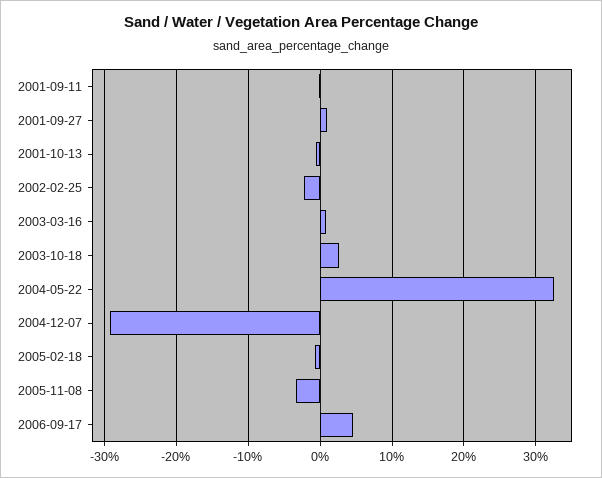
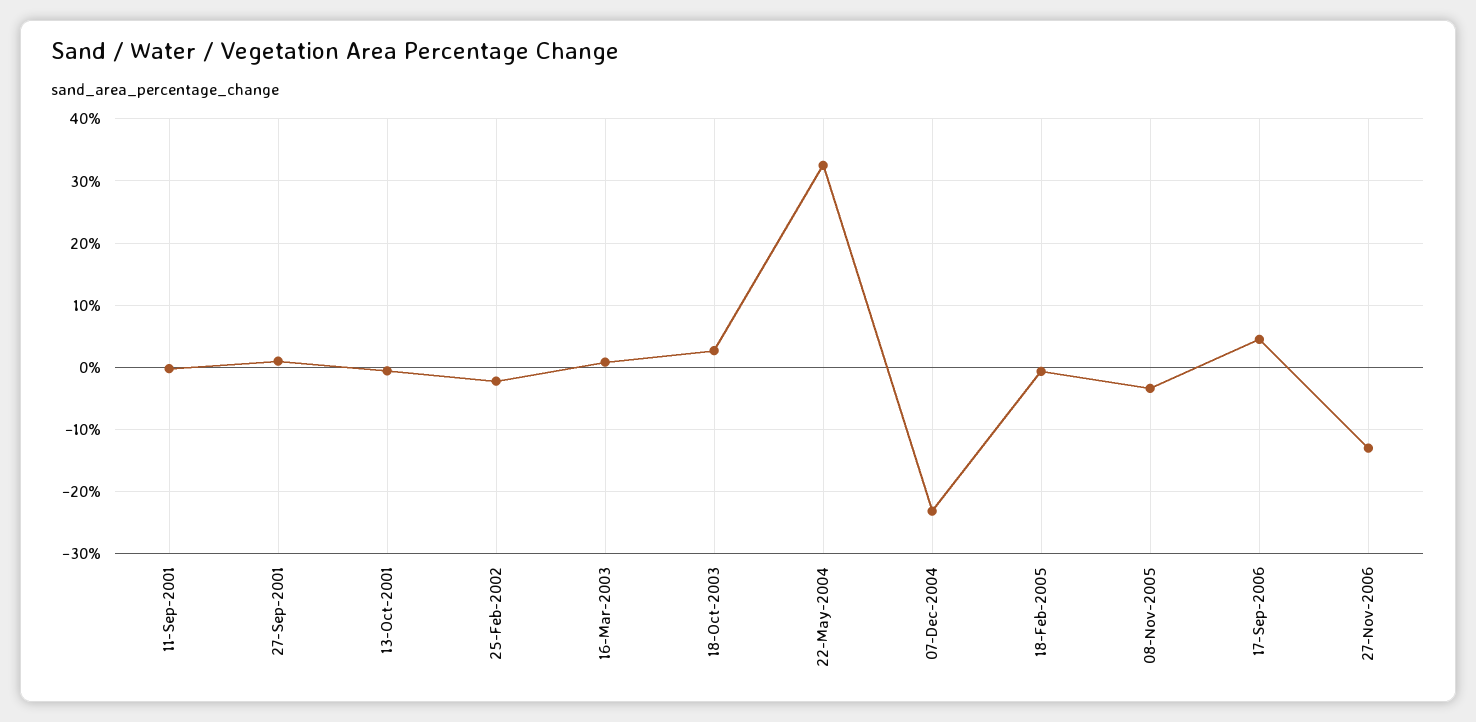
2004-12-07: -29 -> -23
27-Nov-2006: none -> -13

